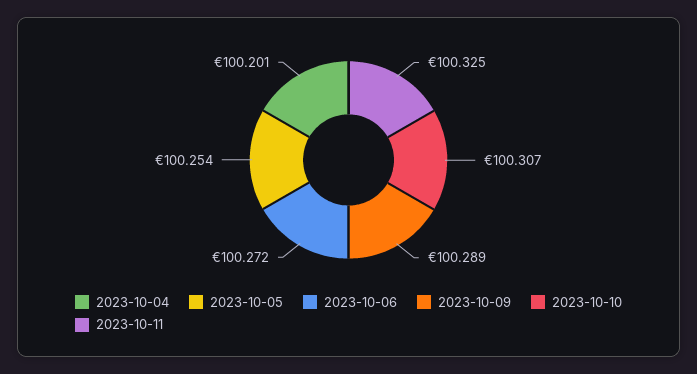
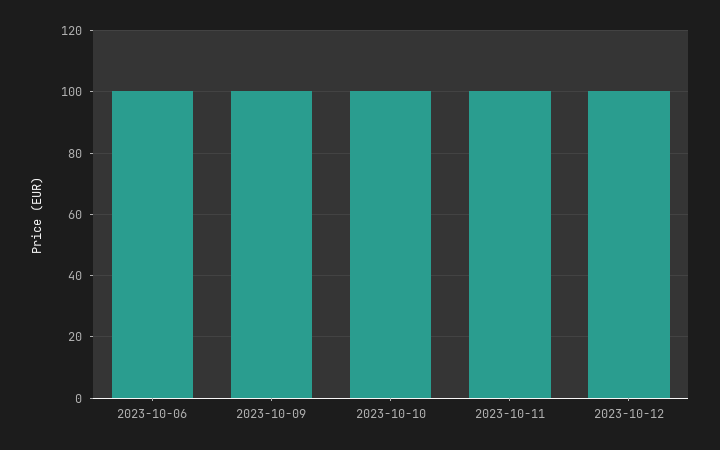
2023-10-04: 100.201 -> none
2023-10-05: 100.254 -> none
2023-10-12: none -> 100

